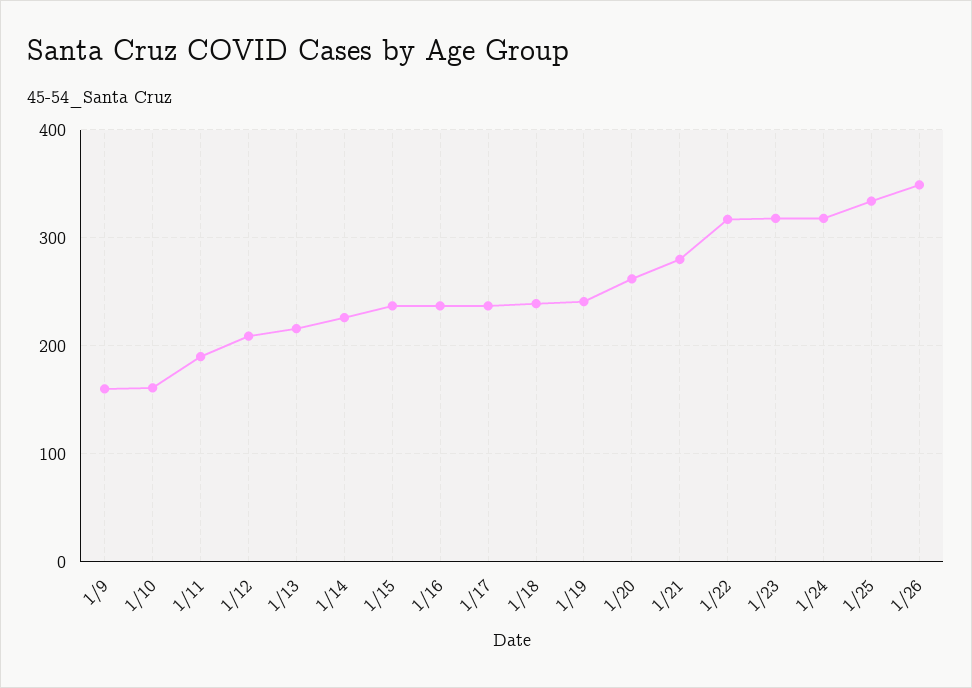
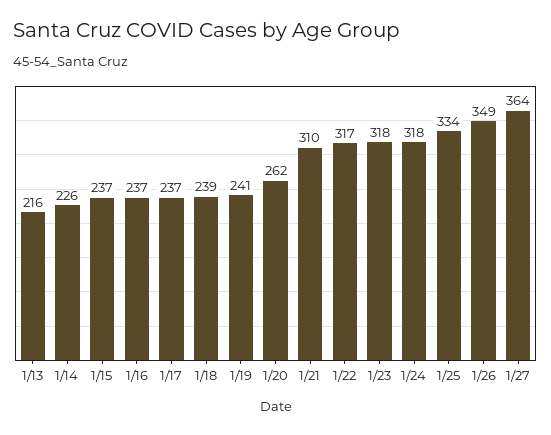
1/9: 160 -> none
1/10: 160 -> none
1/11: 190 -> none
1/12: 210 -> none
1/21: 280 -> 310
1/27: none -> 364

